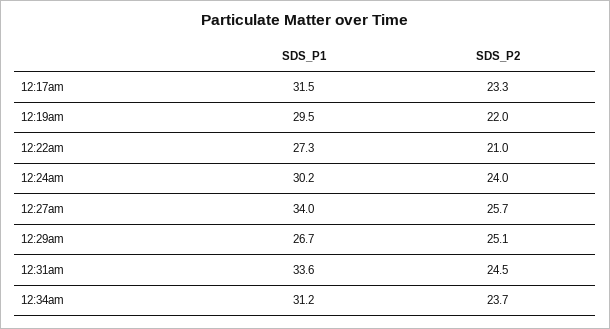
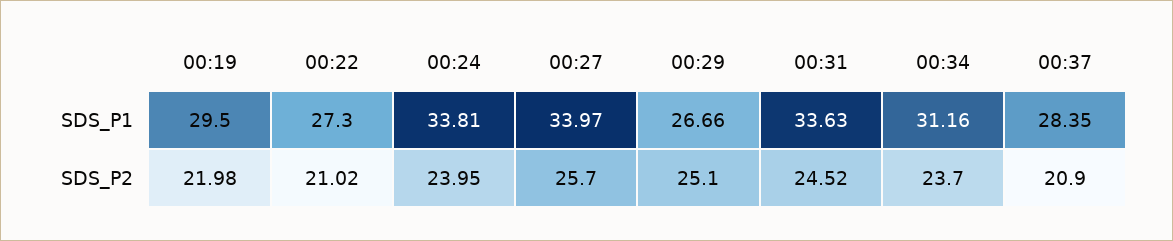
SDS_P1, 12:17am: 31.5 -> none
SDS_P2, 12:17am: 23.3 -> none
SDS_P1, 12:24am: 30.2 -> 33.81
SDS_P1, 00:37: none -> 28.35
SDS_P2, 00:37: none -> 20.9

